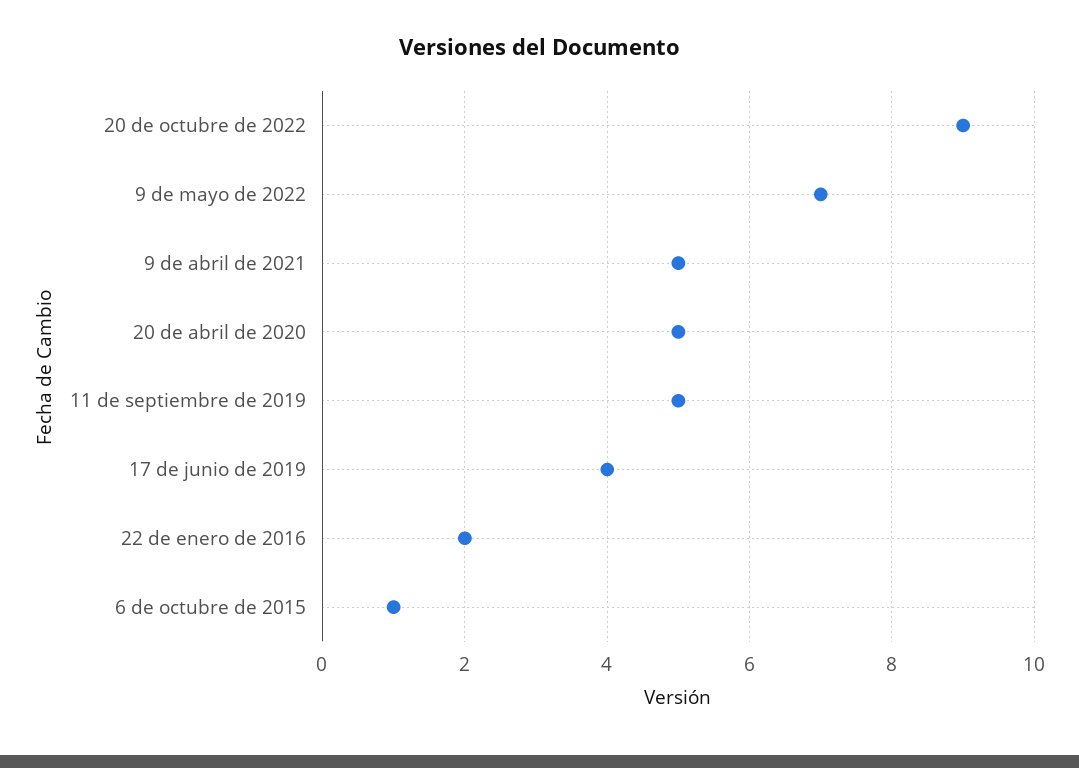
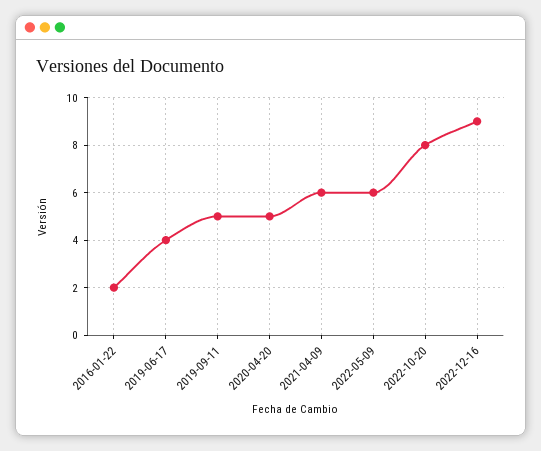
20 de octubre de 2022: 9 -> 8
9 de mayo de 2022: 7 -> 6
9 de abril de 2021: 5 -> 6
6 de octubre de 2015: 1 -> none
2022-12-16: none -> 9

